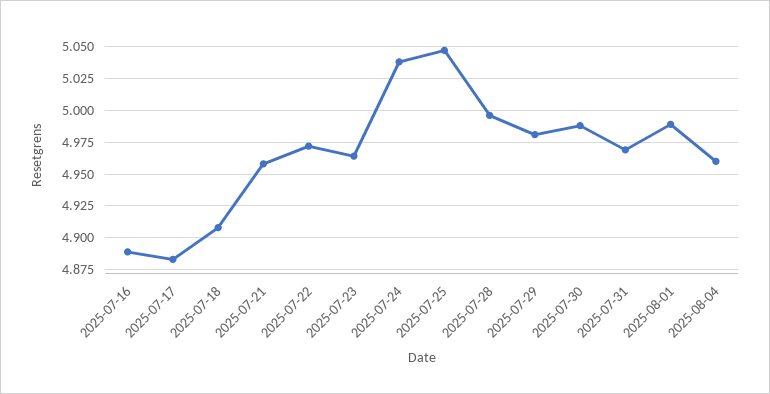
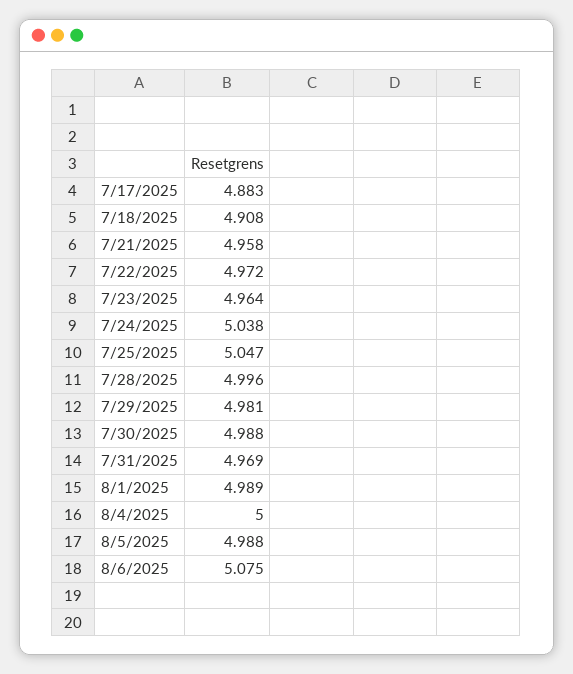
2025-07-16: 4.89 -> none
2025-08-04: 4.96 -> 5
8/5/2025: none -> 4.988
8/6/2025: none -> 5.075

